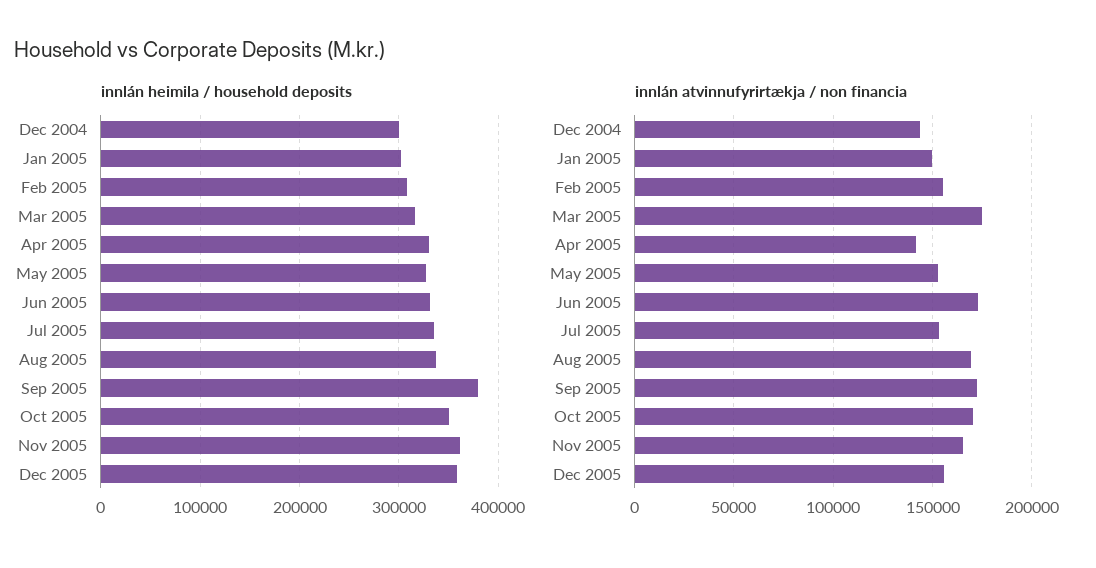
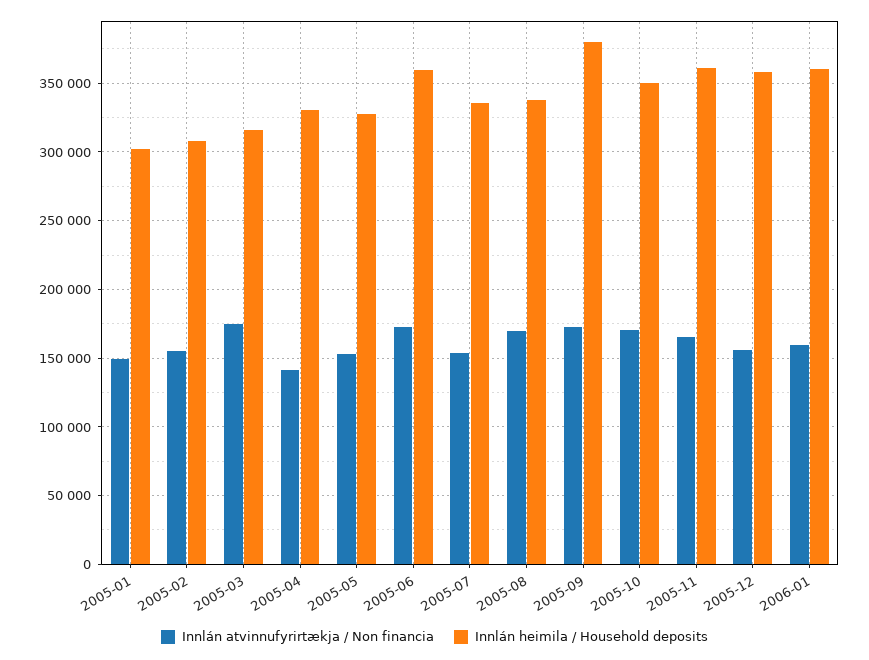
innlán heimila / household deposits, Dec 2004: 300000 -> none
innlán heimila / household deposits, Jun 2005: 330000 -> 360000
innlán atvinnufyrirtækja / non financia, Dec 2004: 145000 -> none
innlán atvinnufyrirtækja / non financia, 2006-01: none -> 160000
innlán heimila / household deposits, 2006-01: none -> 360000

